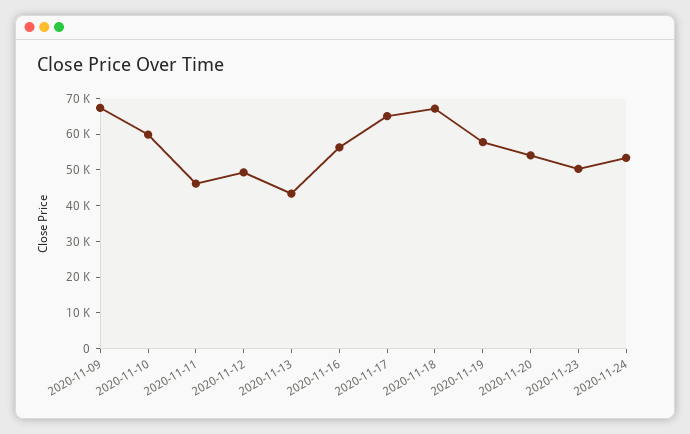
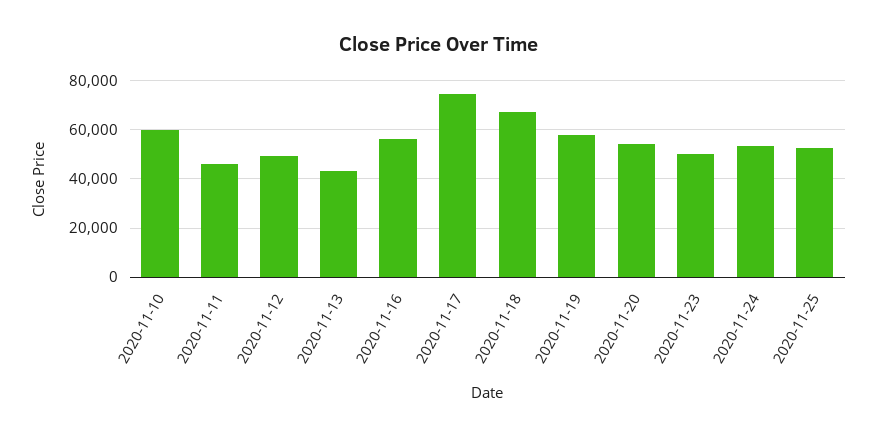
2020-11-09: 67500 -> none
2020-11-17: 65000 -> 75000
2020-11-25: none -> 52500

